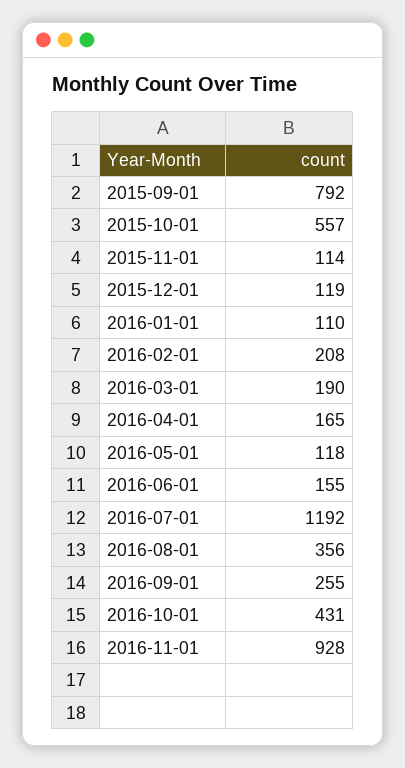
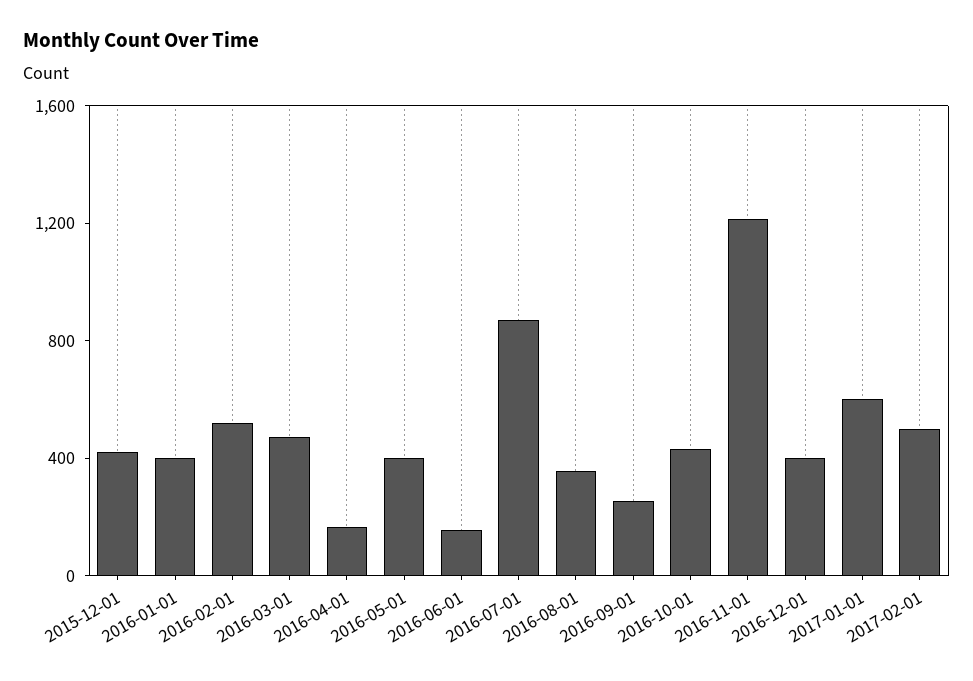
2015-09-01: 792 -> none
2015-10-01: 557 -> none
2015-11-01: 114 -> none
2015-12-01: 119 -> 400
2016-01-01: 110 -> 400
2016-02-01: 208 -> 500
2016-03-01: 190 -> 500
2016-05-01: 118 -> 400
2016-07-01: 1192 -> 900
2016-11-01: 928 -> 1200
2016-12-01: none -> 400
2017-01-01: none -> 600
2017-02-01: none -> 500

